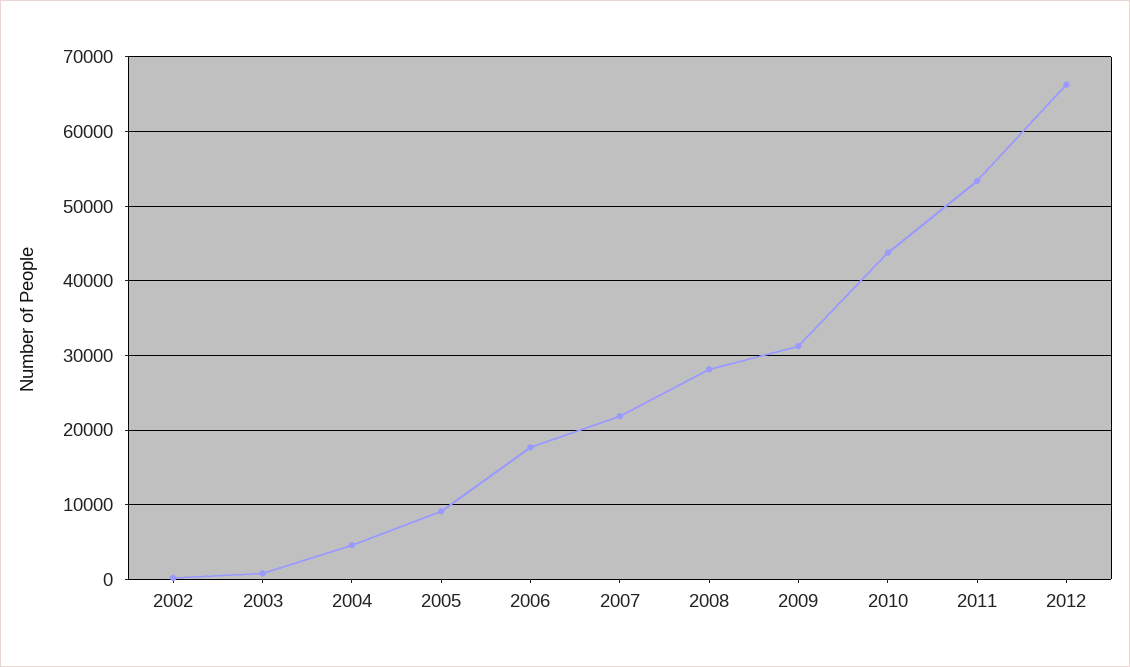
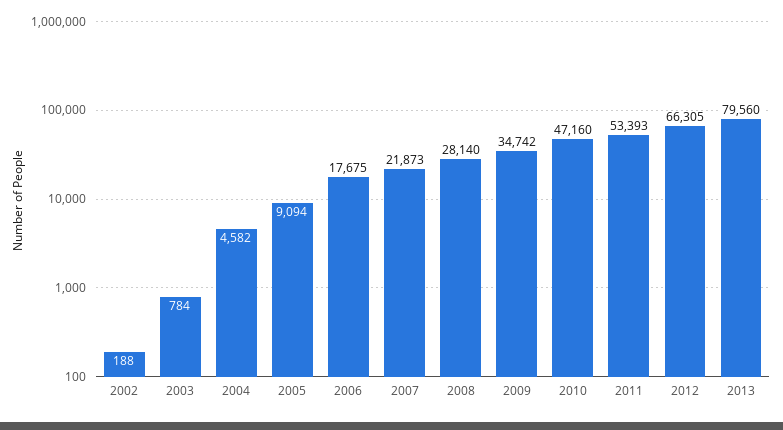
2009: 31000 -> 34742
2010: 44000 -> 47160
2013: none -> 79560

